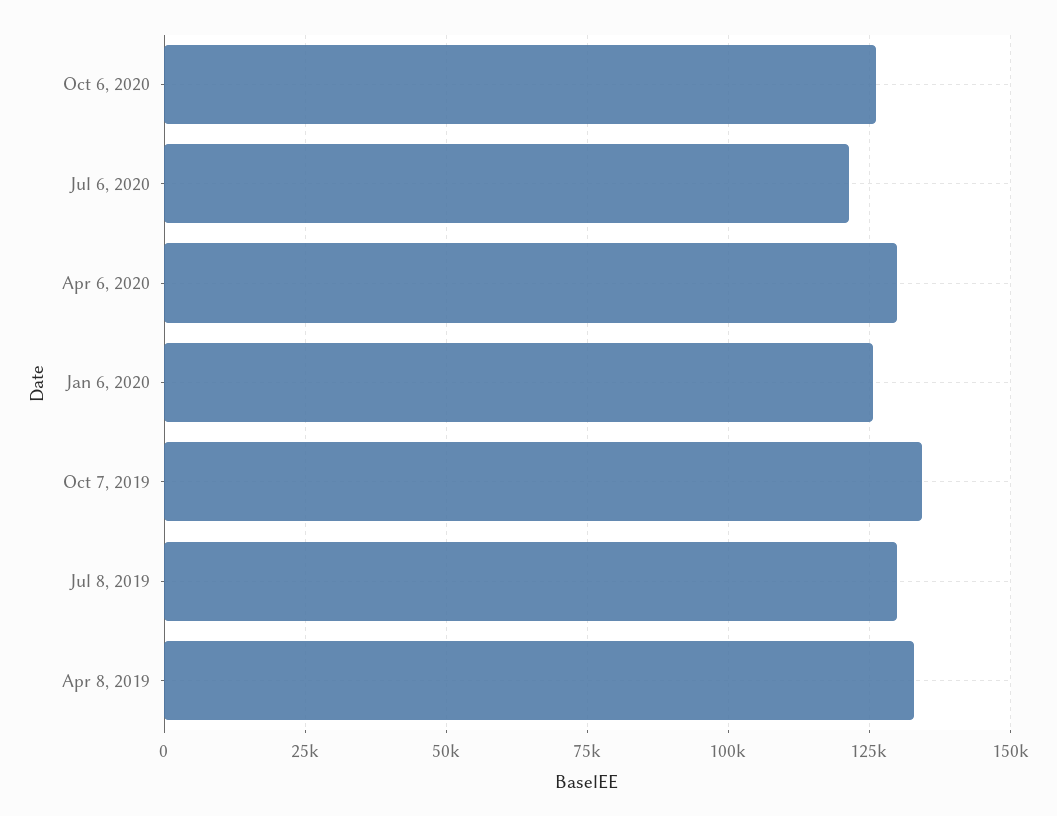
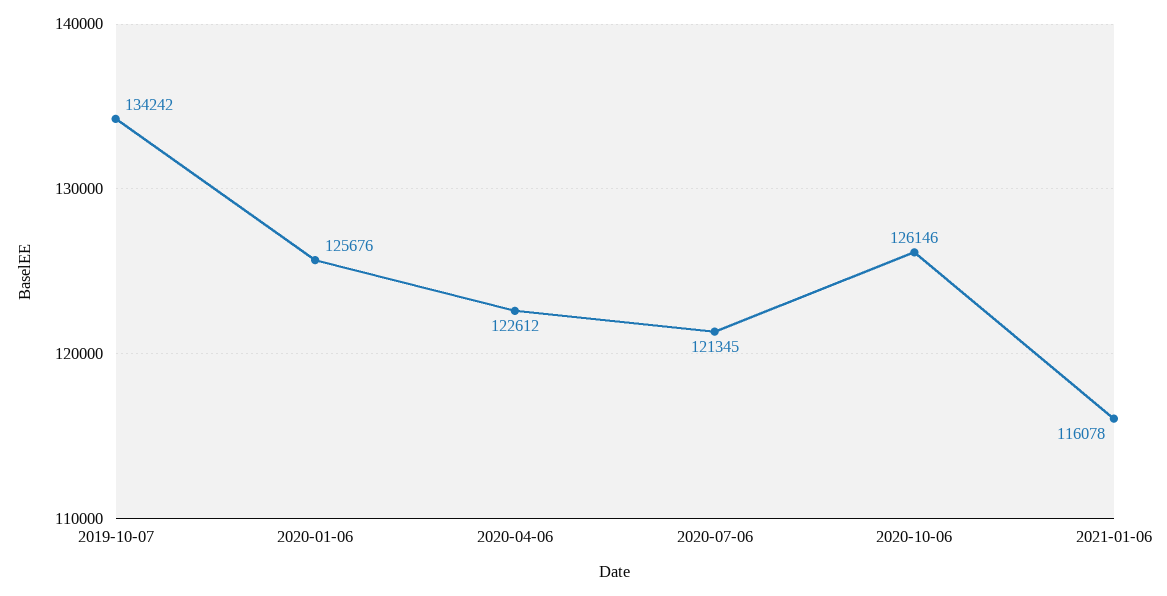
Apr 6, 2020: 130000 -> 122612
Jul 8, 2019: 130000 -> none
Apr 8, 2019: 132500 -> none
2021-01-06: none -> 116078

